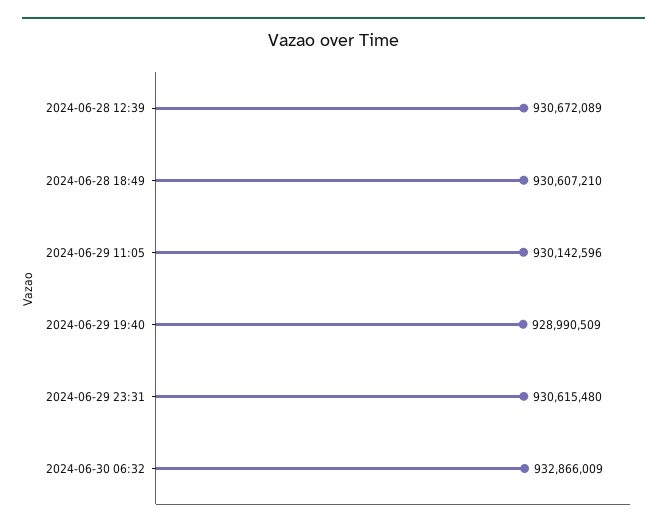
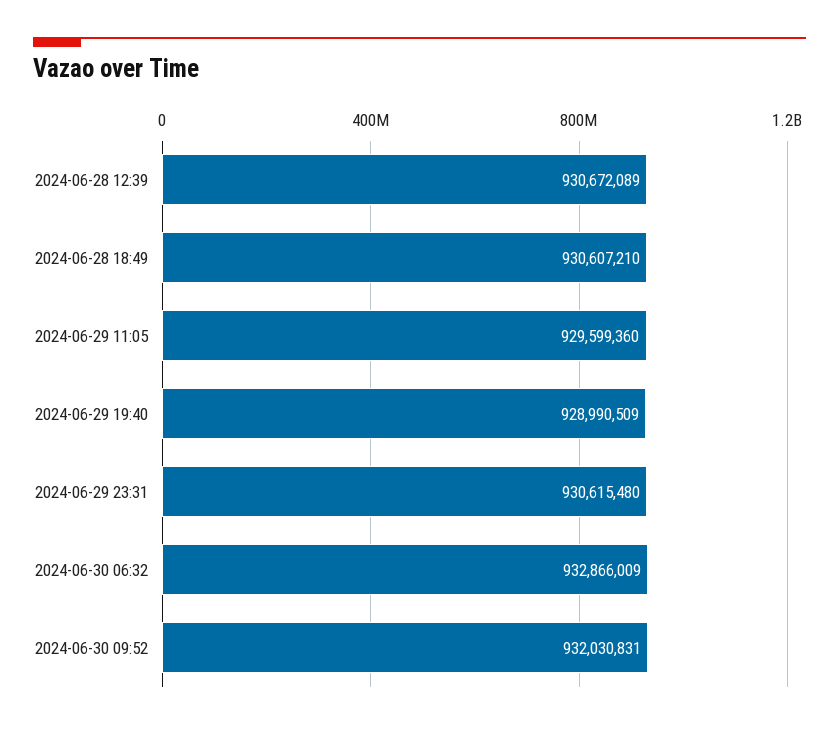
2024-06-29 11:05: 930142596 -> 929599360
2024-06-30 09:52: none -> 932030831

